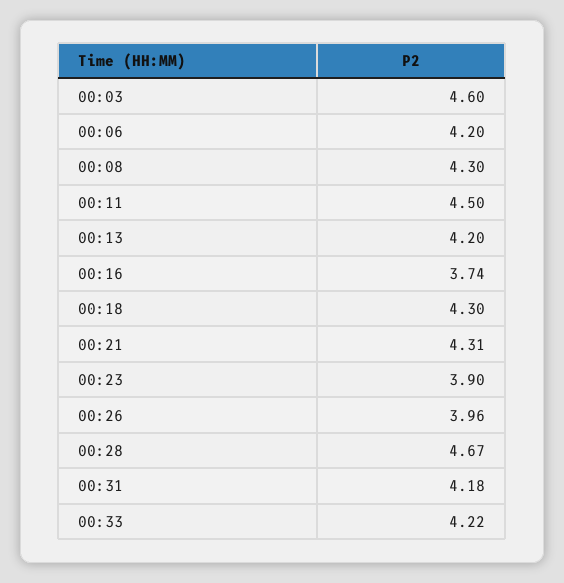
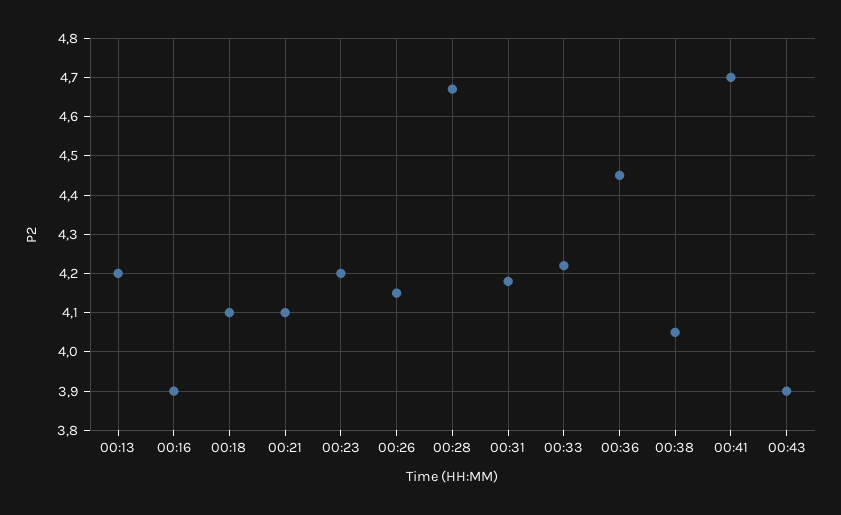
00:03: 4.6 -> none
00:06: 4.2 -> none
00:08: 4.3 -> none
00:11: 4.5 -> none
00:16: 3.74 -> 3.9
00:18: 4.3 -> 4.1
00:21: 4.31 -> 4.1
00:23: 3.9 -> 4.2
00:26: 3.96 -> 4.15
00:36: none -> 4.45
00:38: none -> 4.05
00:41: none -> 4.7
00:43: none -> 3.9

